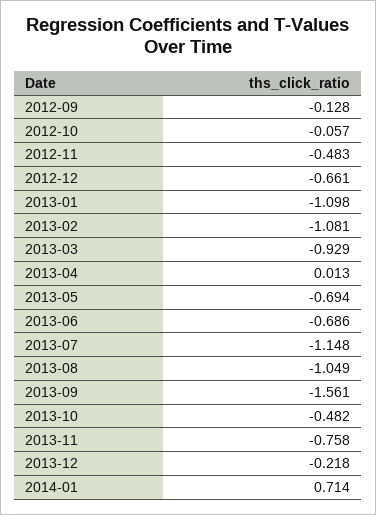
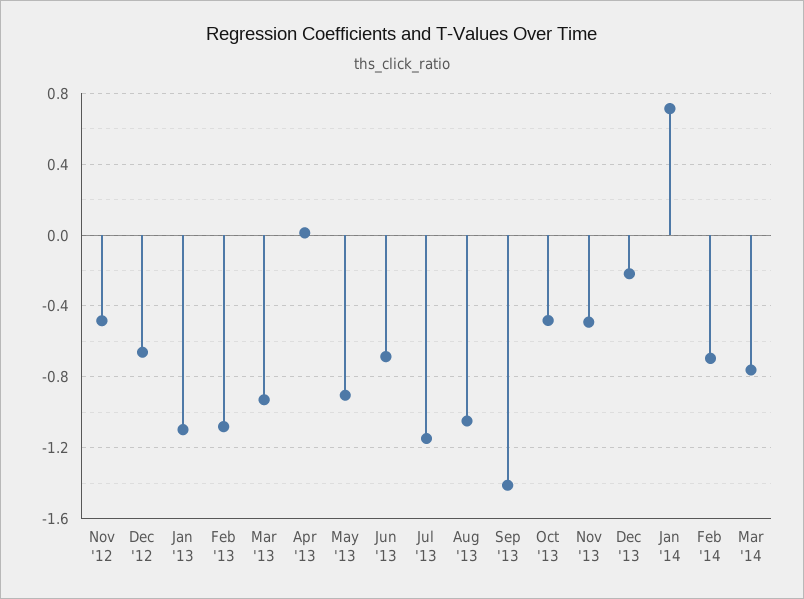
2012-09: -0.128 -> none
2012-10: -0.057 -> none
2013-05: -0.694 -> -0.9
2013-09: -1.561 -> -1.4
2013-11: -0.758 -> -0.5
Feb '14: none -> -0.7
Mar '14: none -> -0.75

